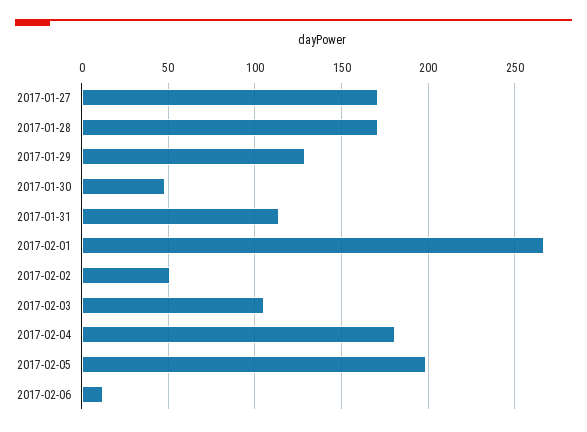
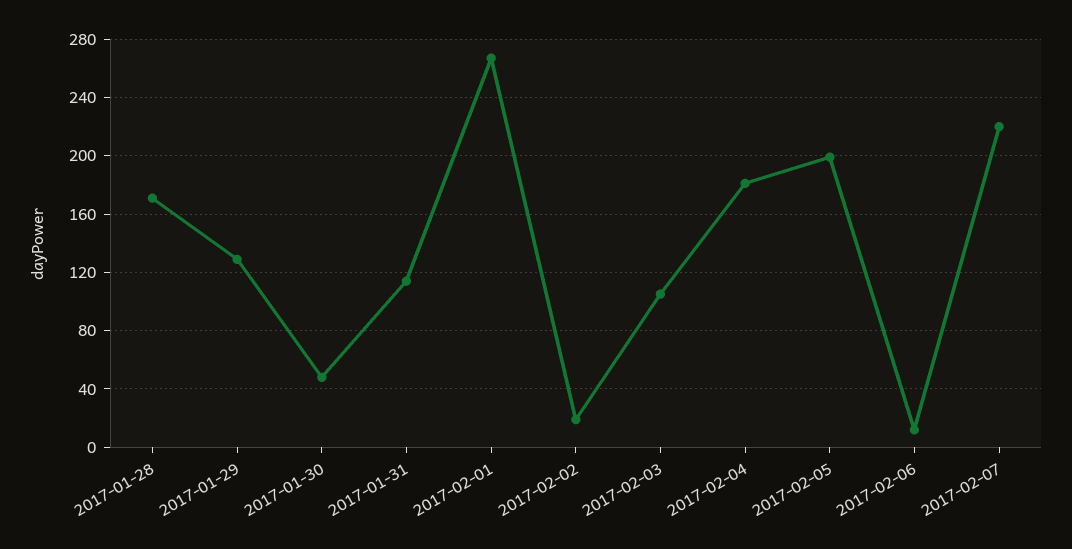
2017-01-27: 170 -> none
2017-02-02: 50 -> 20
2017-02-07: none -> 220

